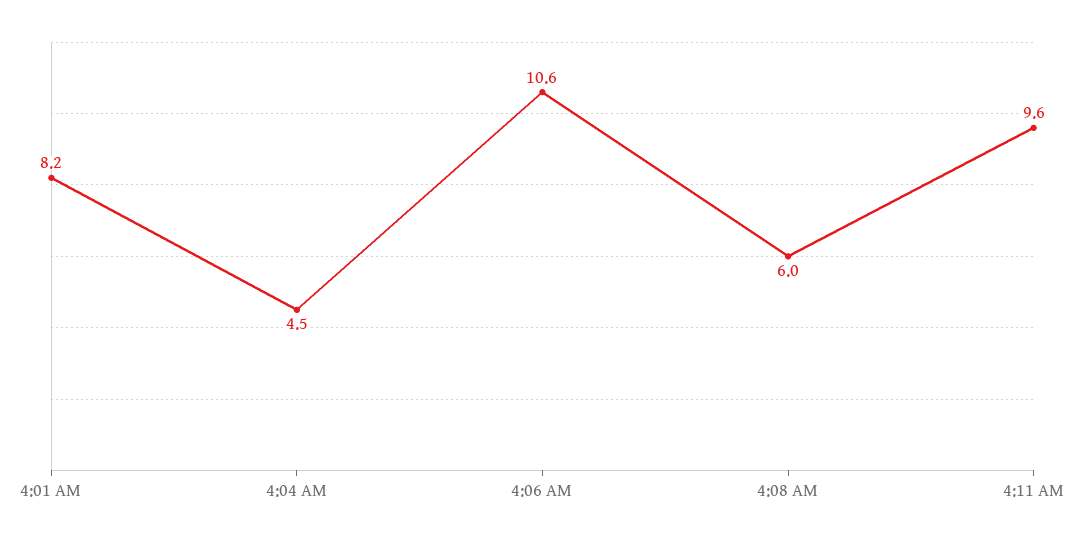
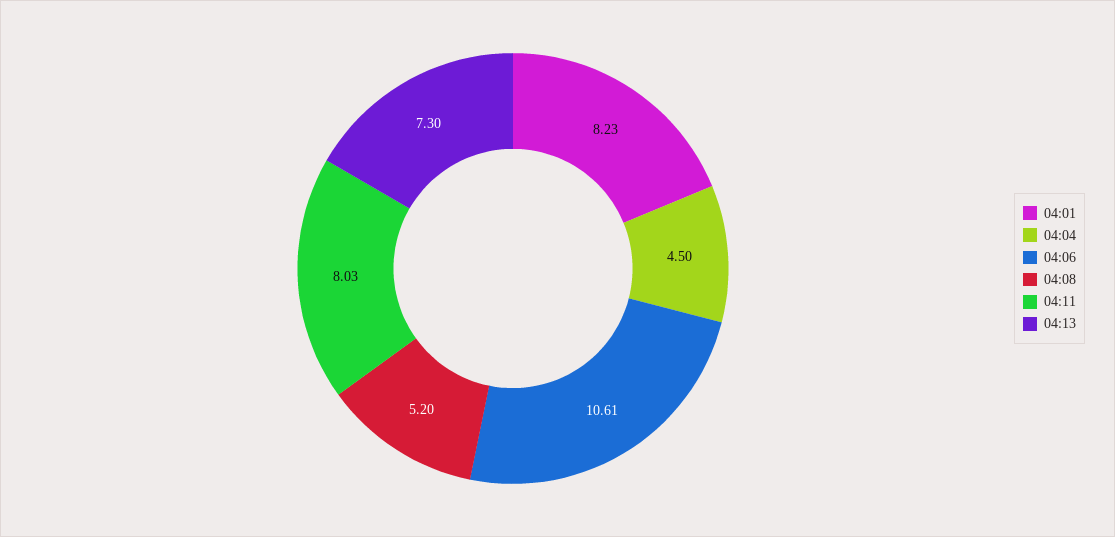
4:08 AM: 6 -> 5.2
4:11 AM: 9.6 -> 8.03
04:13: none -> 7.3

